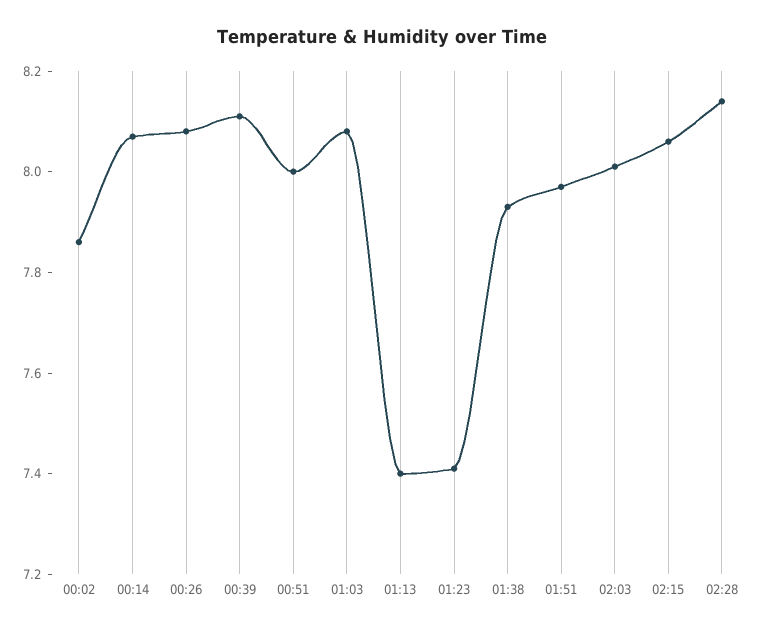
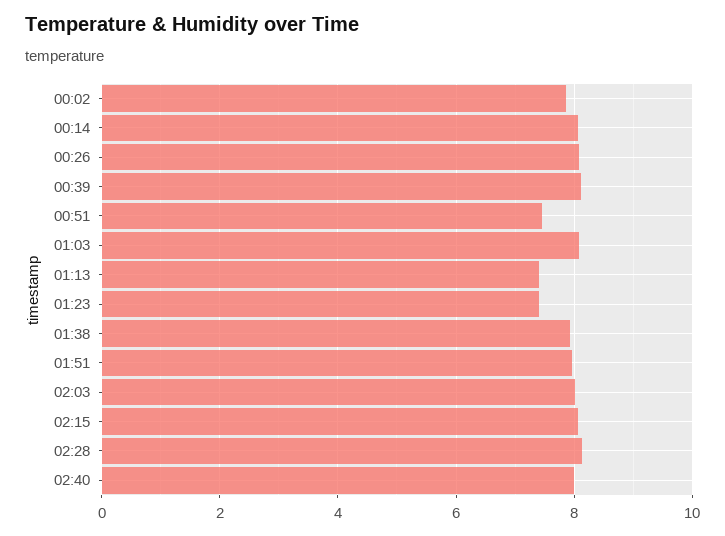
00:51: 8 -> 7.4
02:40: none -> 8

